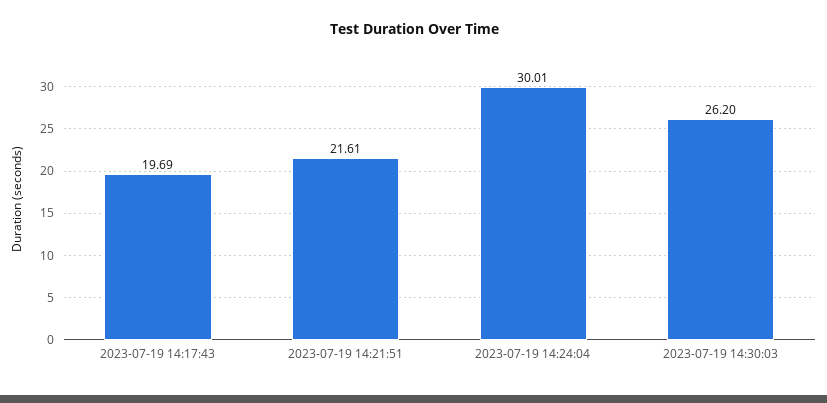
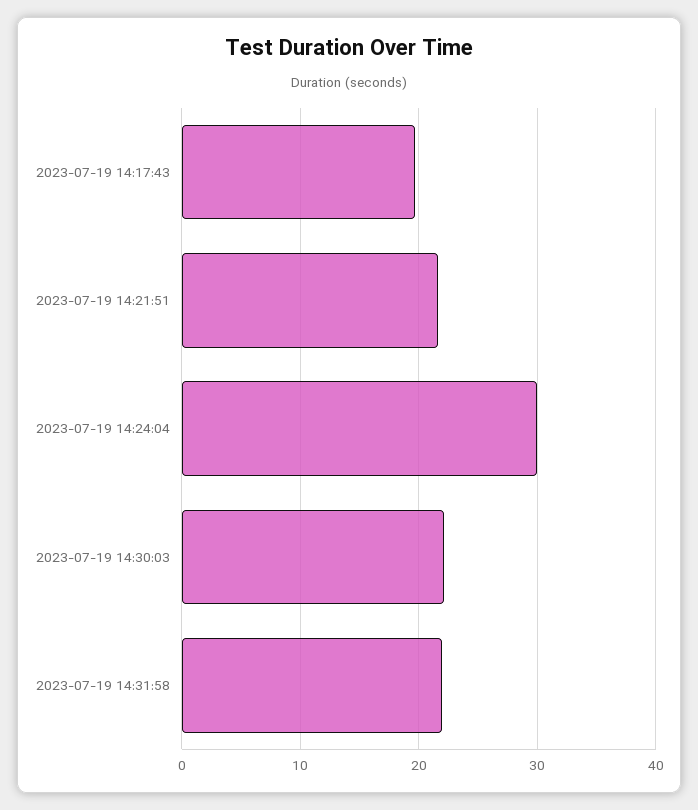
2023-07-19 14:30:03: 26.2 -> 22
2023-07-19 14:31:58: none -> 22

